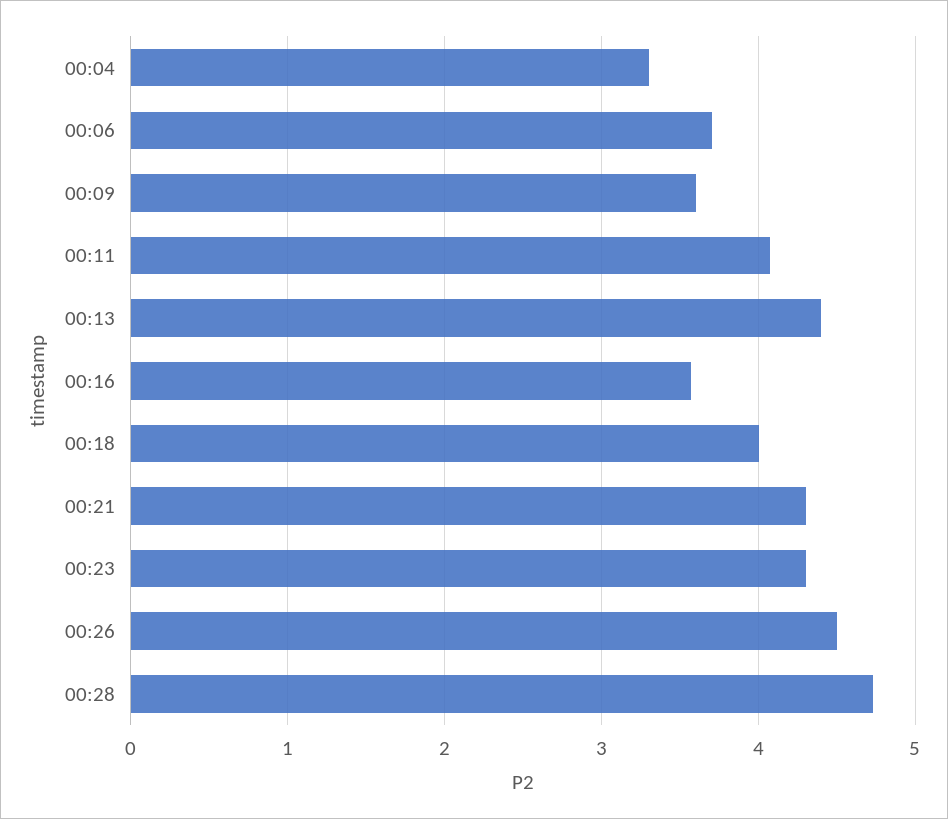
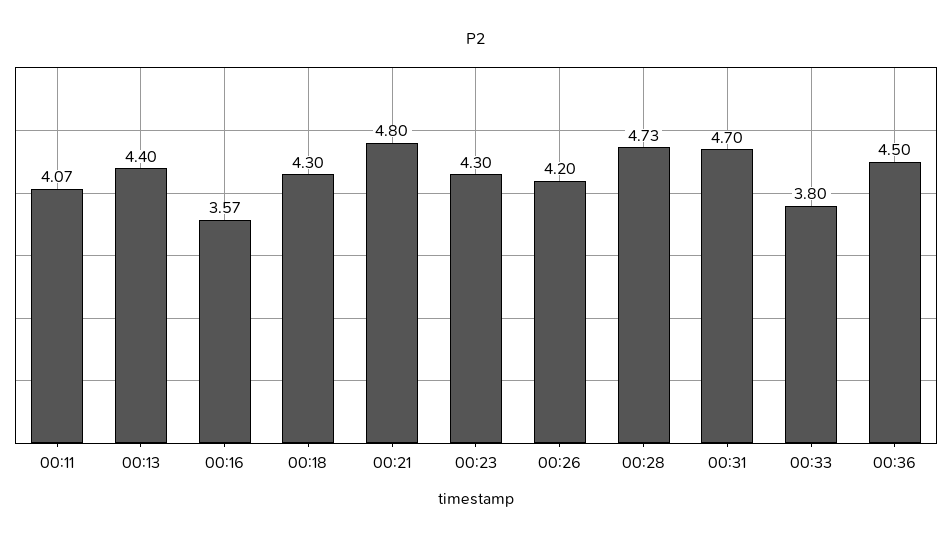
00:04: 3.3 -> none
00:06: 3.7 -> none
00:09: 3.6 -> none
00:18: 4 -> 4.3
00:21: 4.3 -> 4.8
00:26: 4.5 -> 4.2
00:31: none -> 4.7
00:33: none -> 3.8
00:36: none -> 4.5

